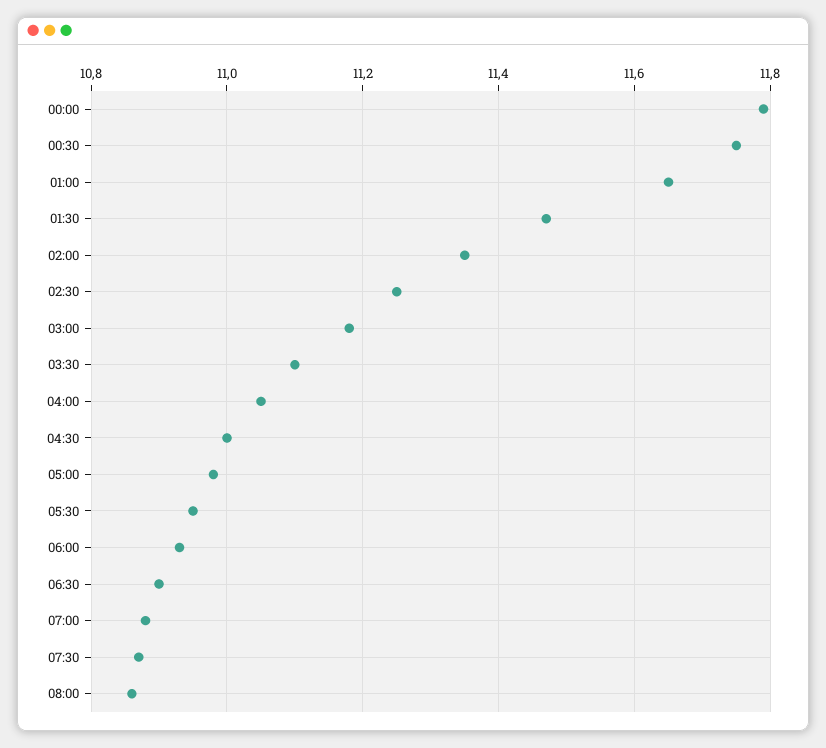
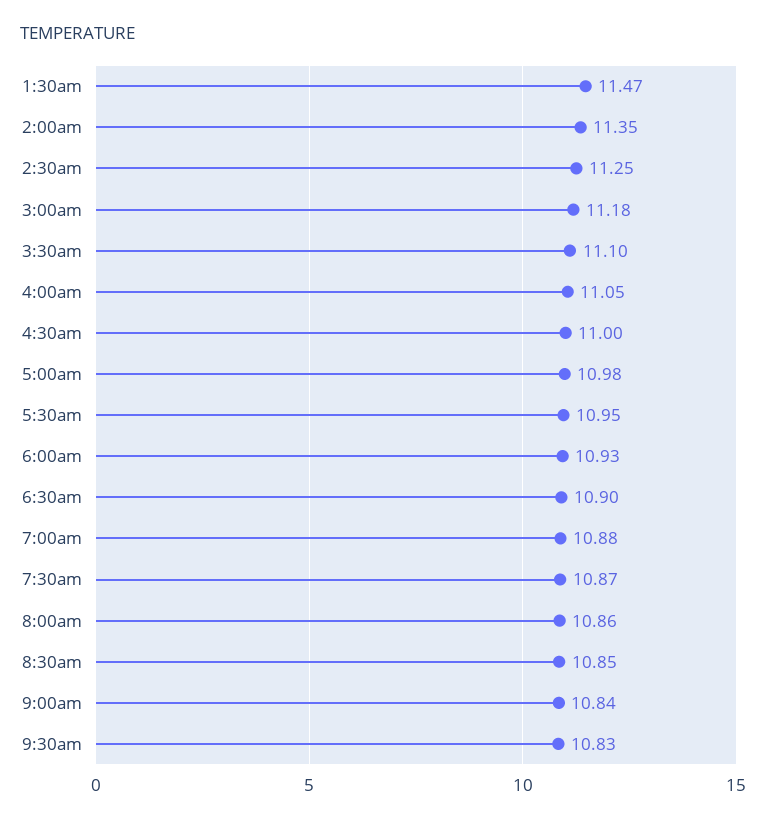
00:00: 11.8 -> none
00:30: 11.75 -> none
01:00: 11.65 -> none
8:30am: none -> 10.85
9:00am: none -> 10.84
9:30am: none -> 10.83

